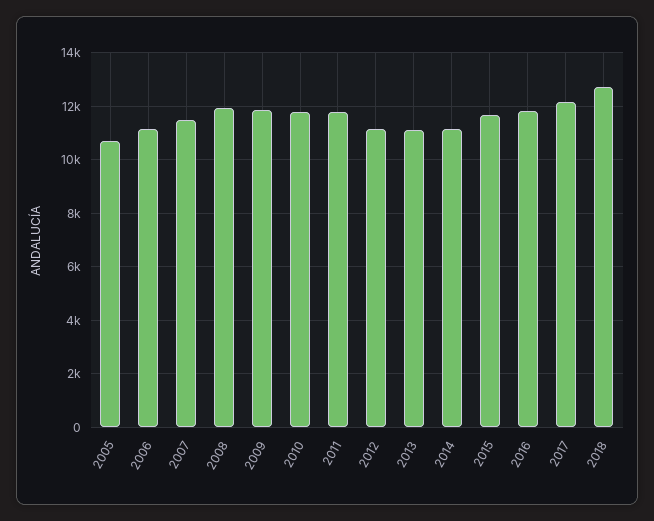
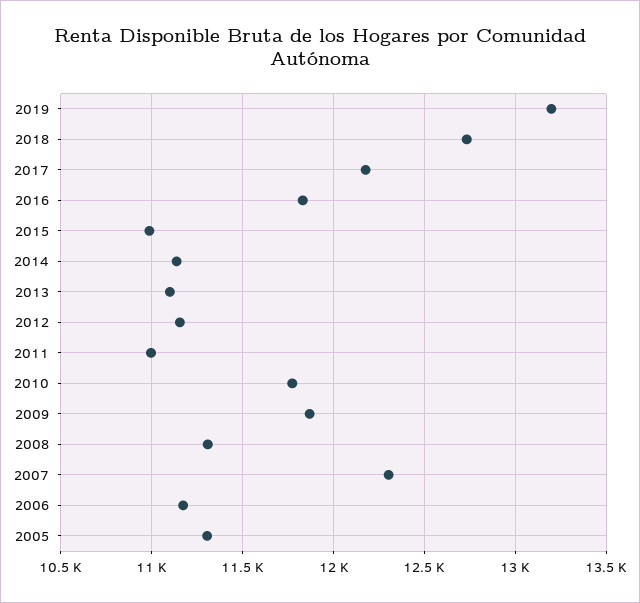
2005: 10750 -> 11300
2007: 11500 -> 12300
2008: 12000 -> 11300
2011: 11750 -> 11000
2015: 11750 -> 11000
2019: none -> 13200

